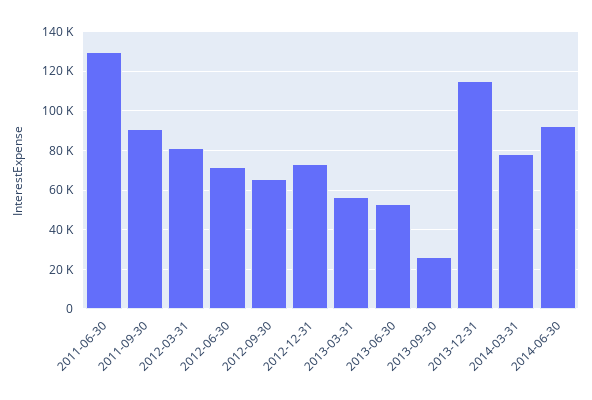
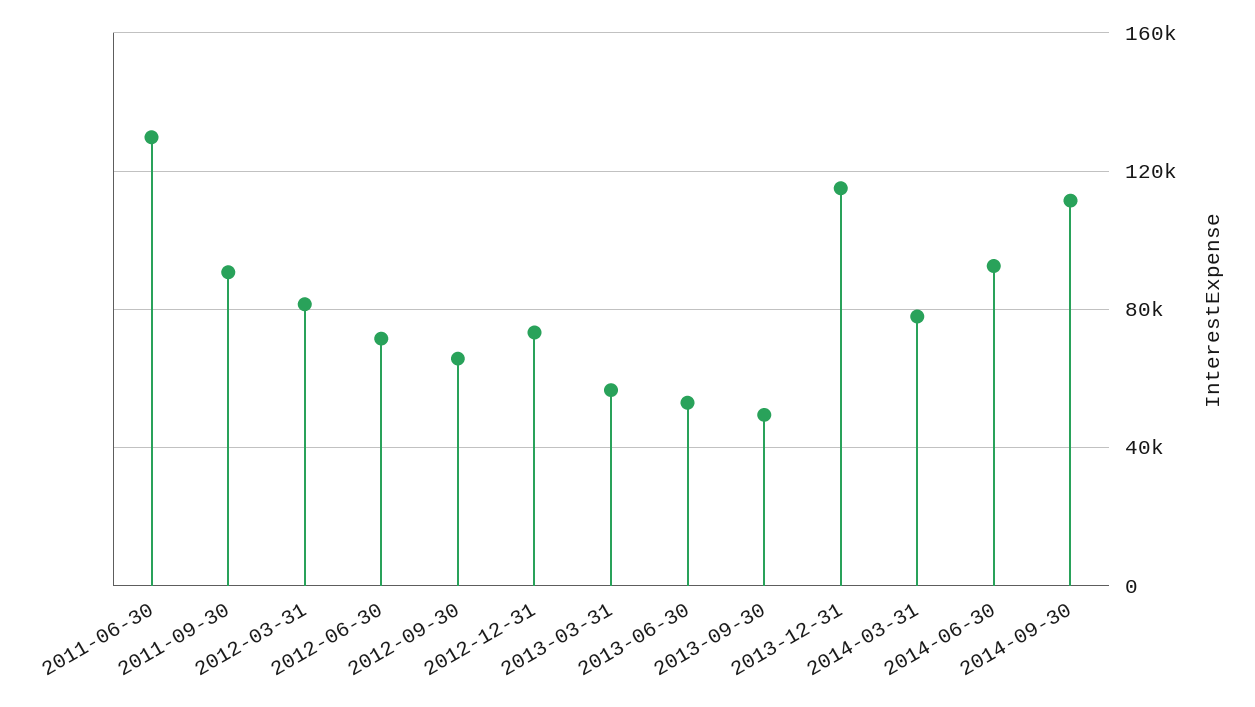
2013-09-30: 25000 -> 50000
2014-09-30: none -> 110000

